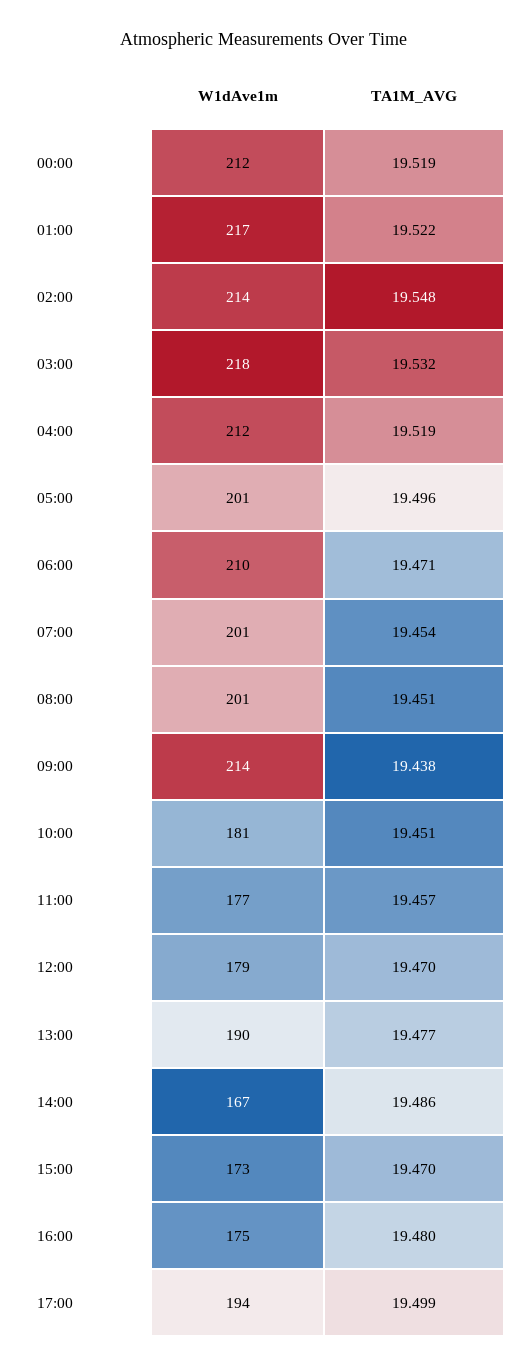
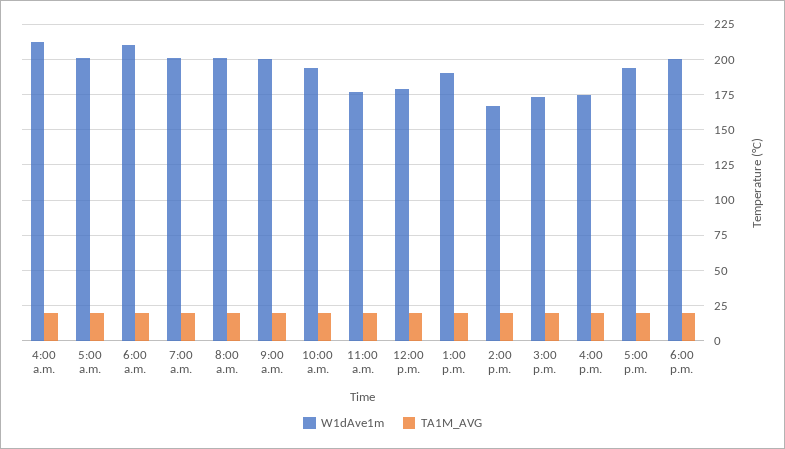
W1dAve1m, 00:00: 212 -> none
TA1M_AVG, 00:00: 19.519 -> none
W1dAve1m, 01:00: 217 -> none
TA1M_AVG, 01:00: 19.522 -> none
W1dAve1m, 02:00: 214 -> none
TA1M_AVG, 02:00: 19.548 -> none
W1dAve1m, 03:00: 218 -> none
TA1M_AVG, 03:00: 19.532 -> none
W1dAve1m, 09:00: 214 -> 200
W1dAve1m, 10:00: 181 -> 195
W1dAve1m, 6:00 p.m.: none -> 200
TA1M_AVG, 6:00 p.m.: none -> 20

